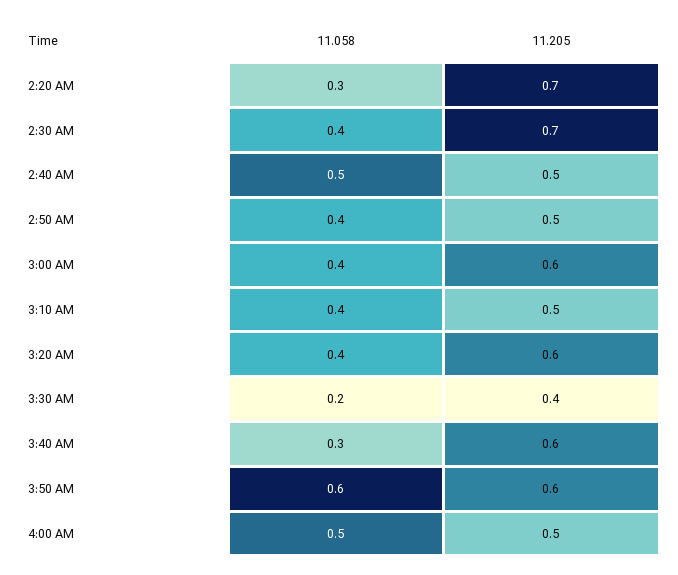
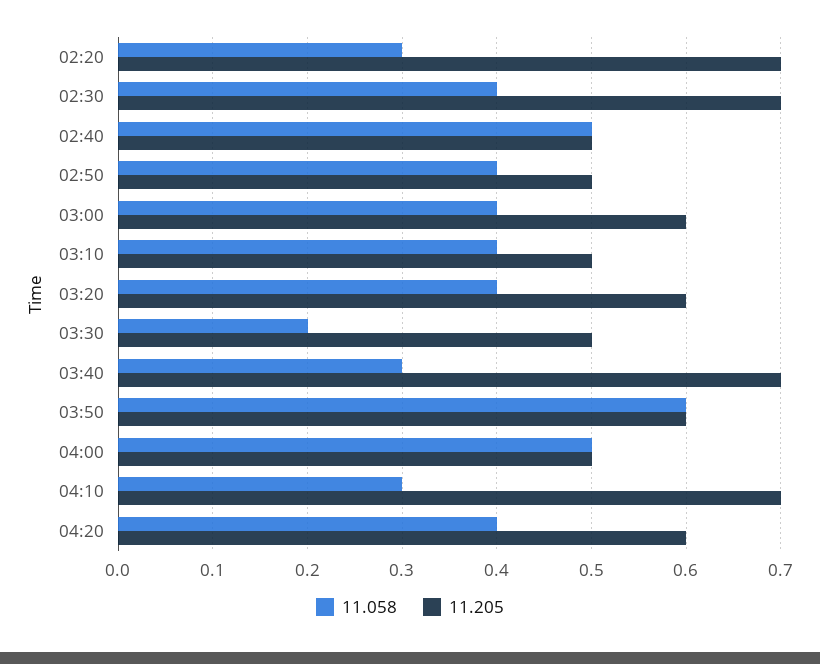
11.205, 3:30 AM: 0.4 -> 0.5
11.205, 3:40 AM: 0.6 -> 0.7
11.058, 04:10: none -> 0.3
11.205, 04:10: none -> 0.7
11.058, 04:20: none -> 0.4
11.205, 04:20: none -> 0.6

